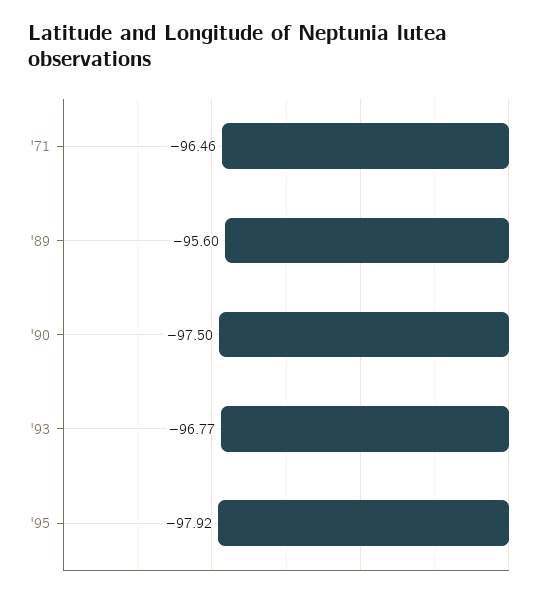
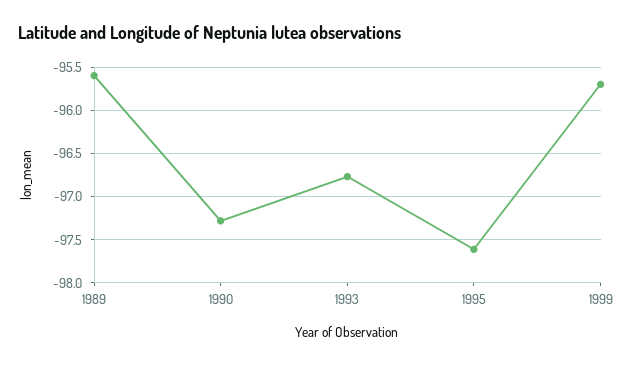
'71: -96.46 -> none
'90: -97.5 -> -97.3
'95: -97.92 -> -97.6
1999: none -> -95.7

